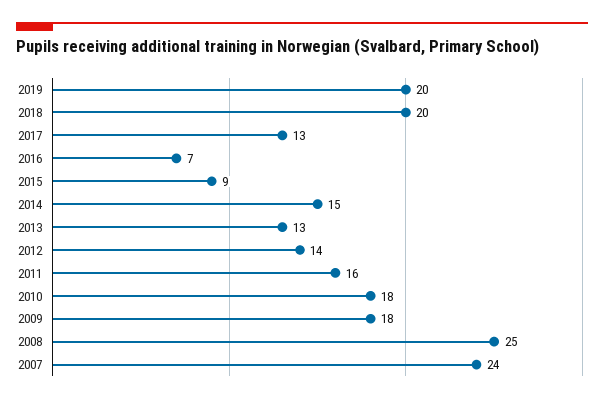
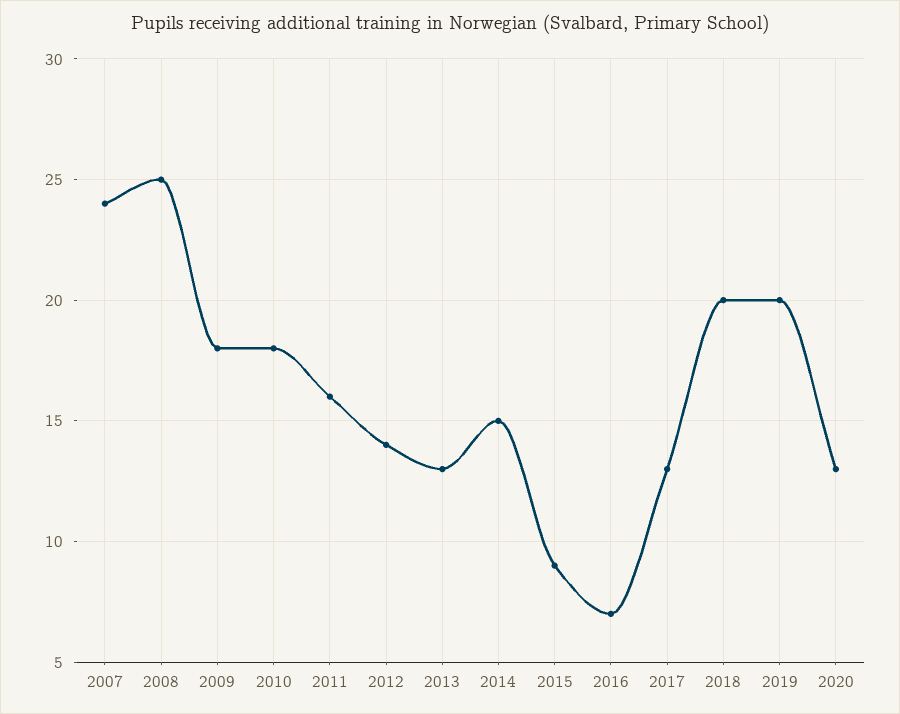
2020: none -> 13

